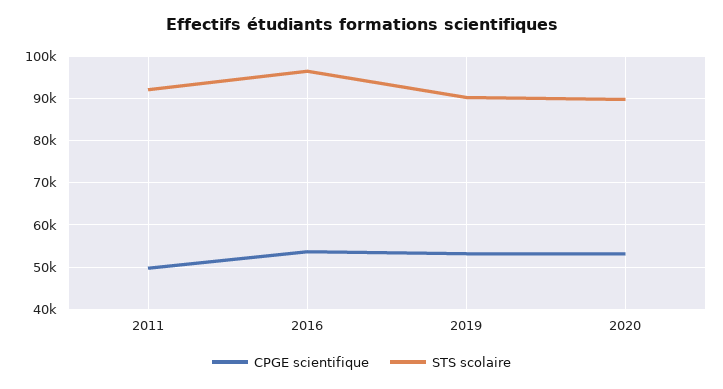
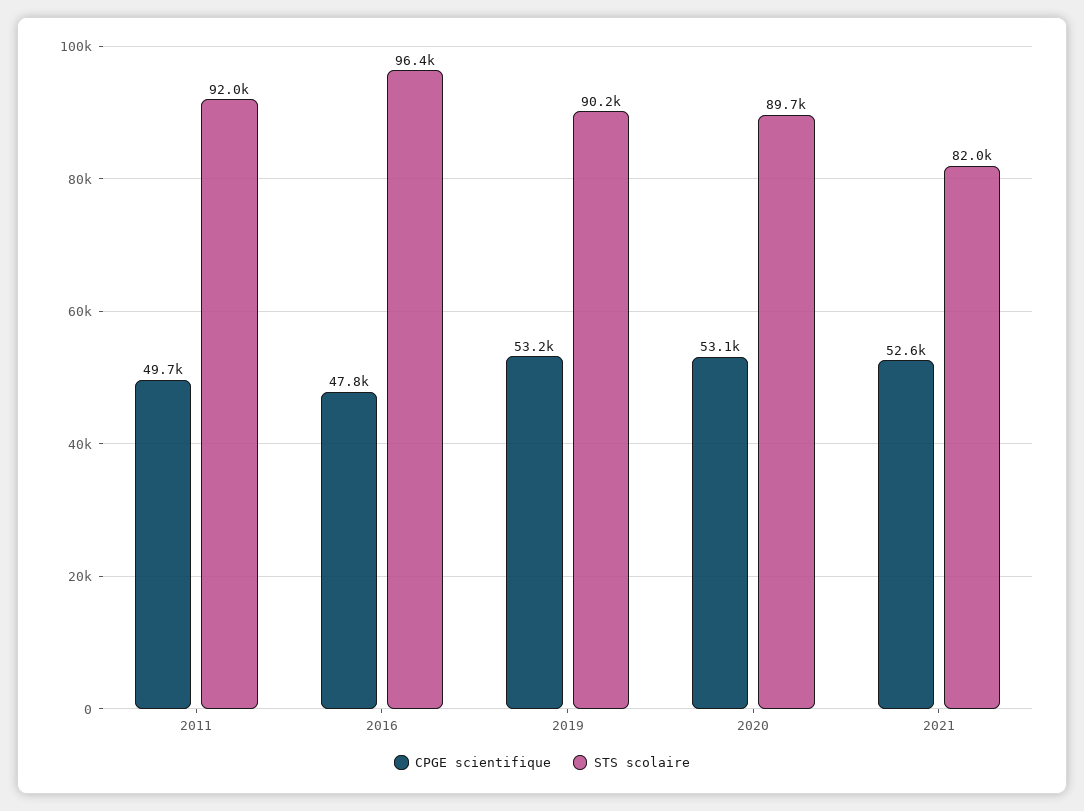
CPGE scientifique, 2016: 54000 -> 47800
CPGE scientifique, 2021: none -> 52600
STS scolaire, 2021: none -> 82000

